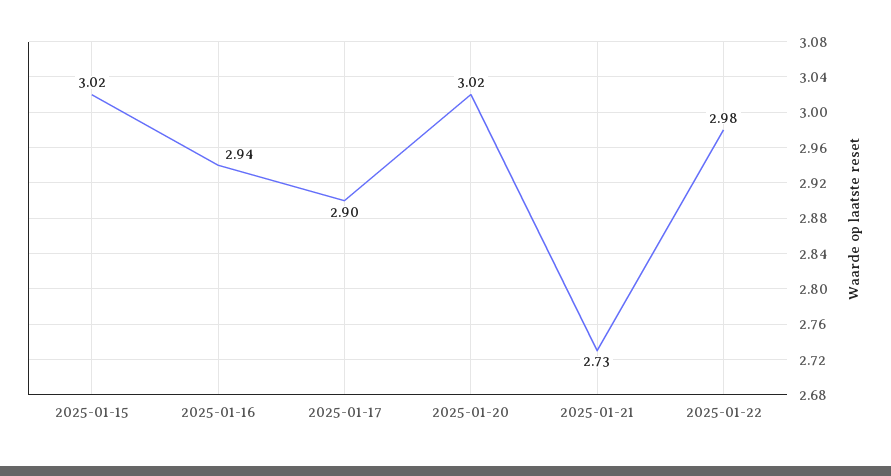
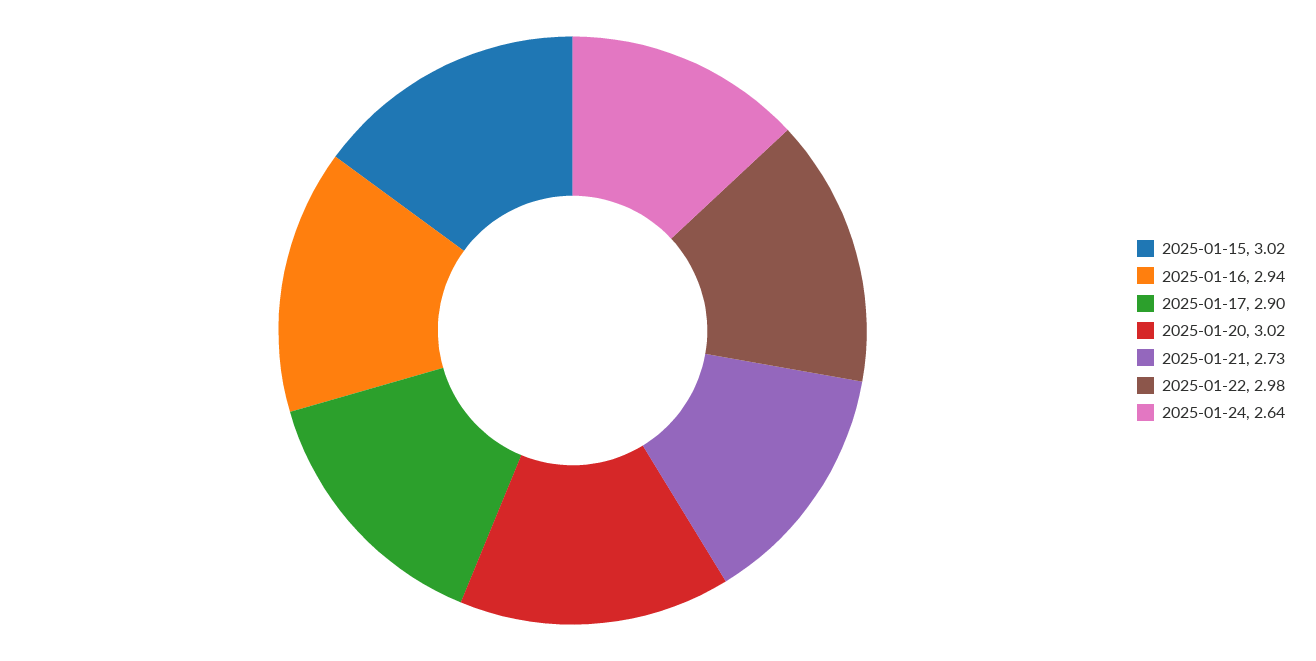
2025-01-24: none -> 2.64

